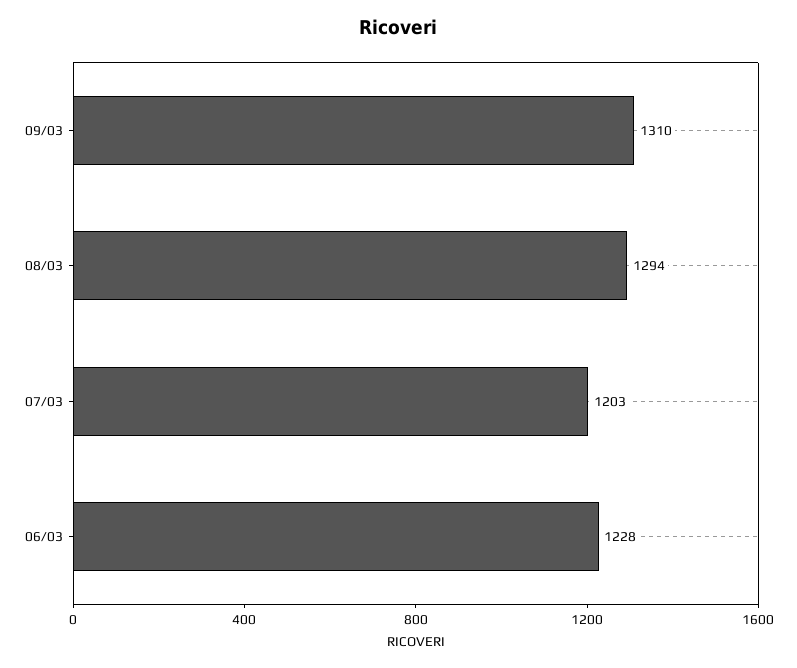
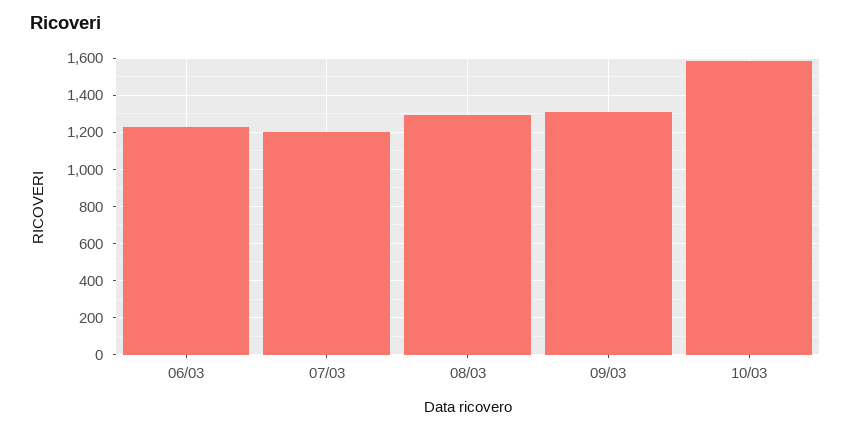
10/03: none -> 1600

